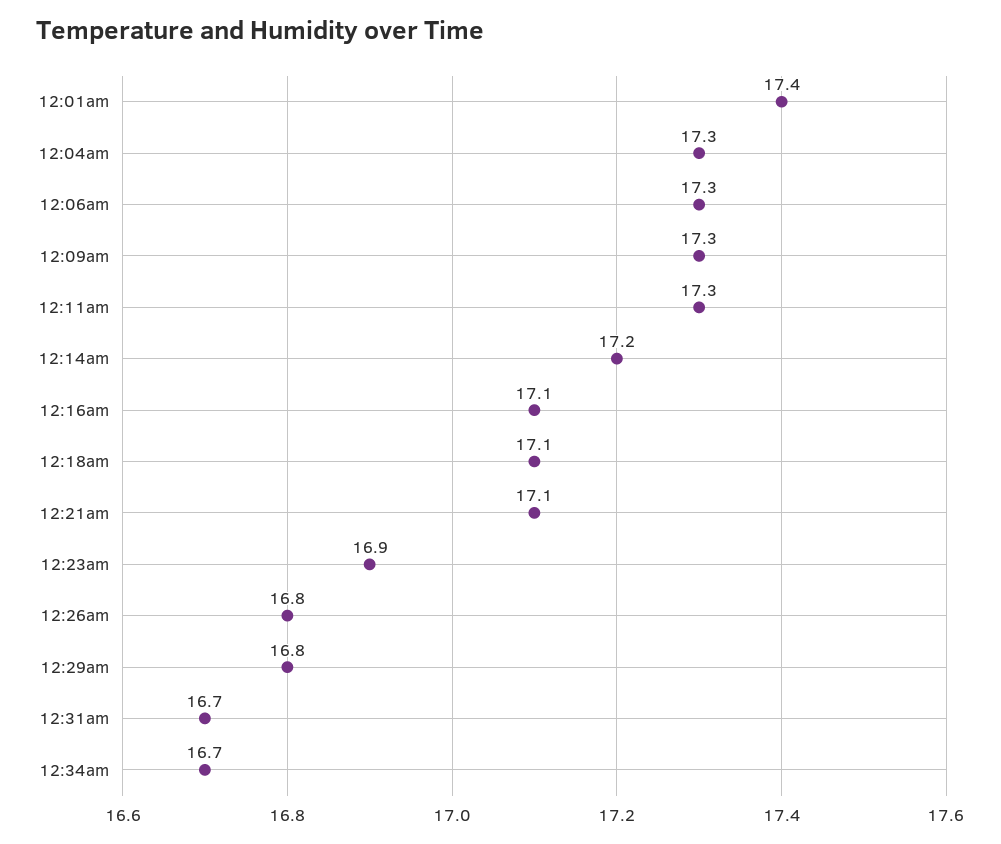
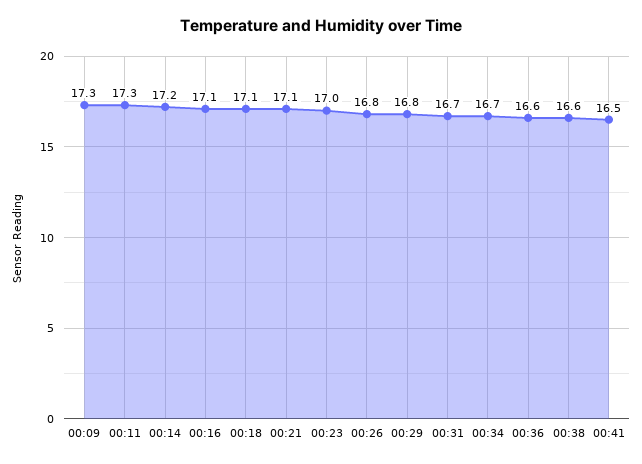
12:01am: 17.4 -> none
12:04am: 17.3 -> none
12:06am: 17.3 -> none
12:23am: 16.9 -> 17
00:36: none -> 16.6
00:38: none -> 16.6
00:41: none -> 16.5

